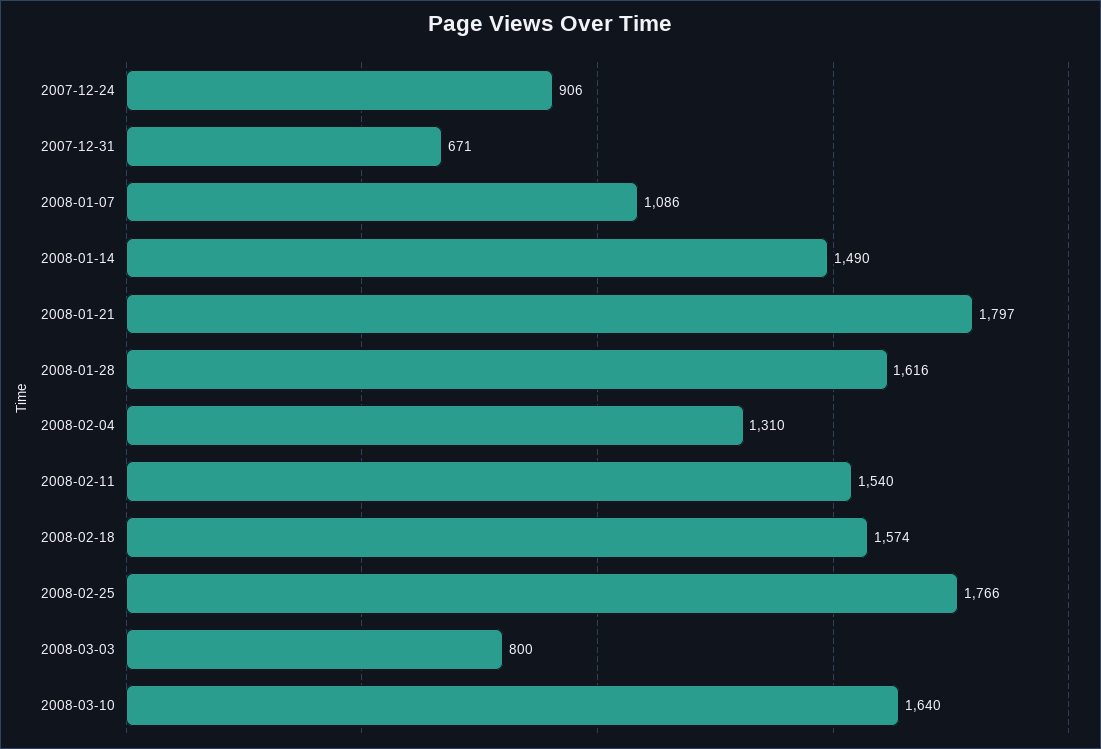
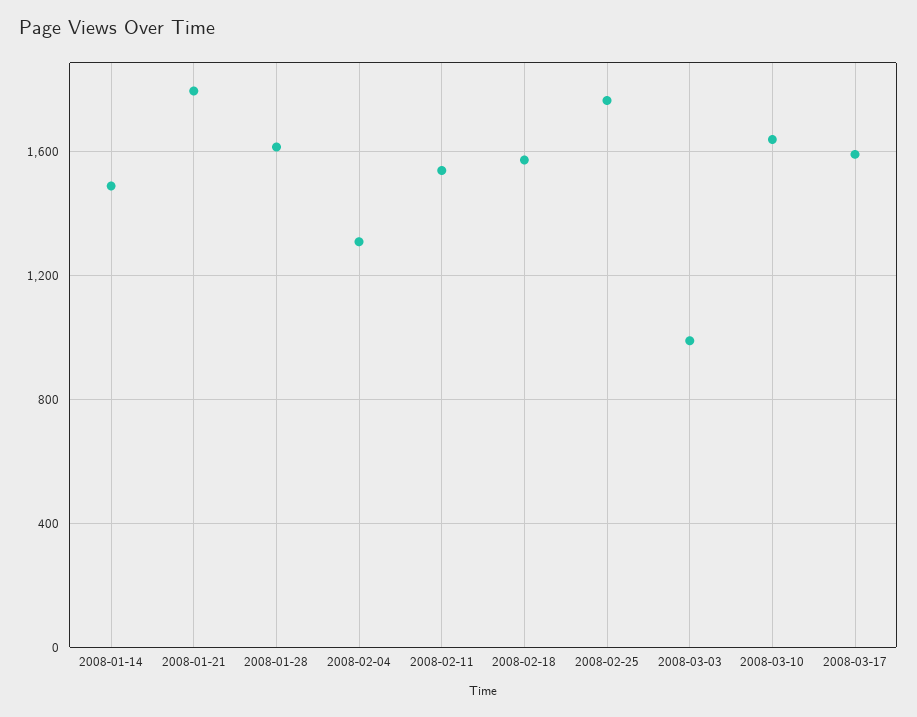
2007-12-24: 906 -> none
2007-12-31: 671 -> none
2008-01-07: 1086 -> none
2008-03-03: 800 -> 1000
2008-03-17: none -> 1600

